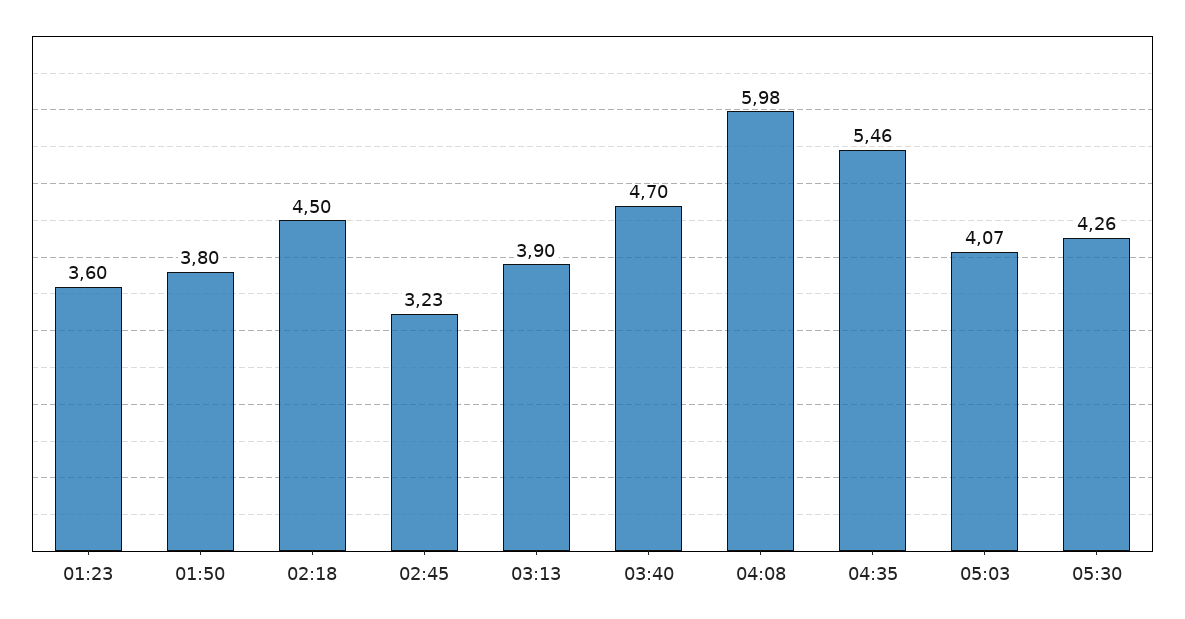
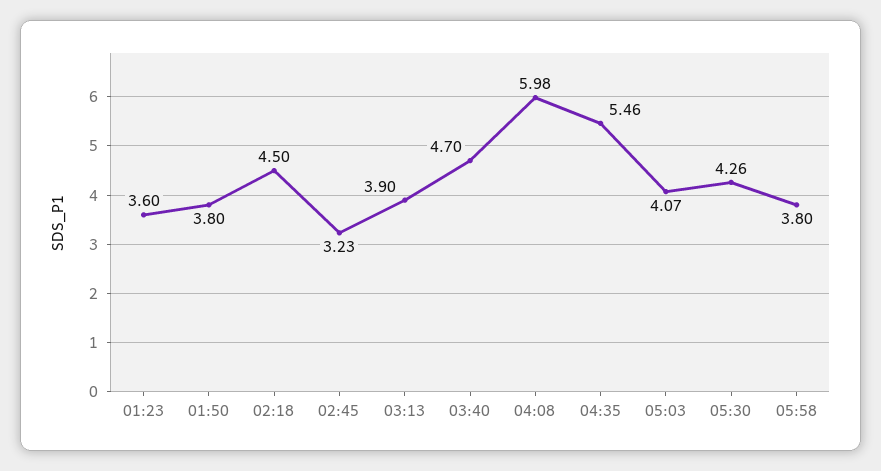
05:58: none -> 3.8

